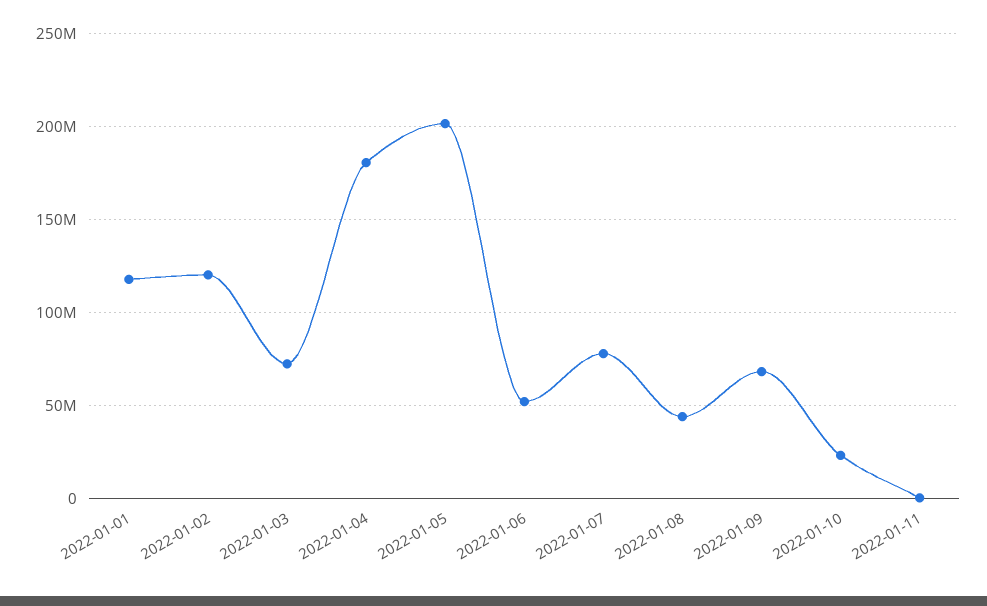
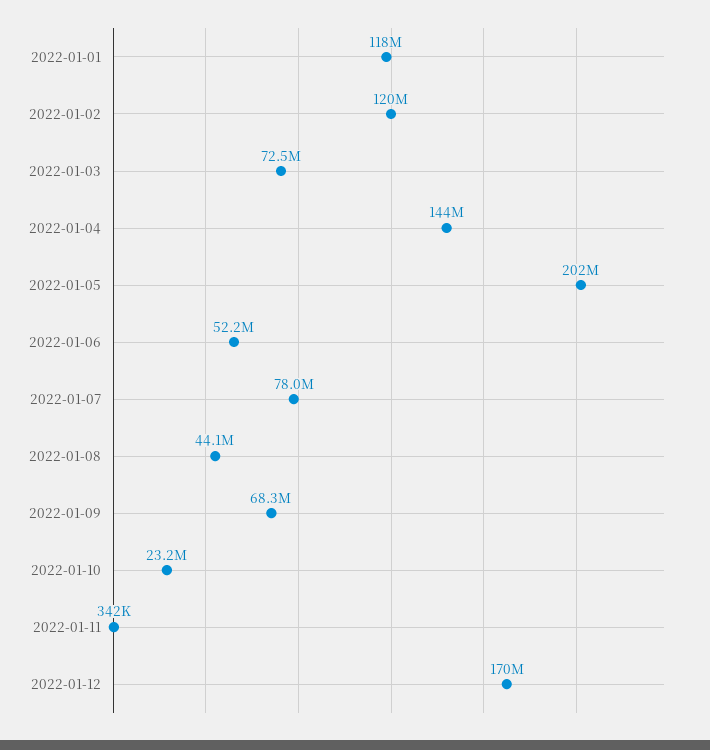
2022-01-04: 180000000 -> 144000000
2022-01-12: none -> 170000000

